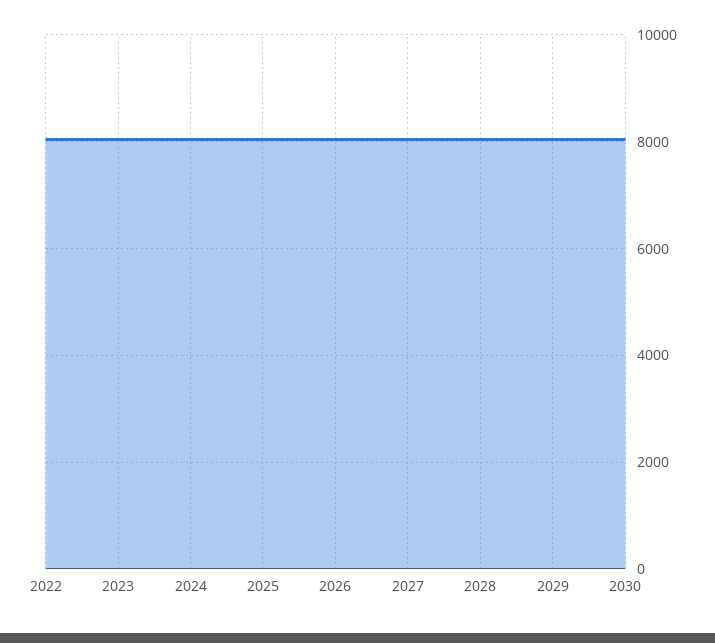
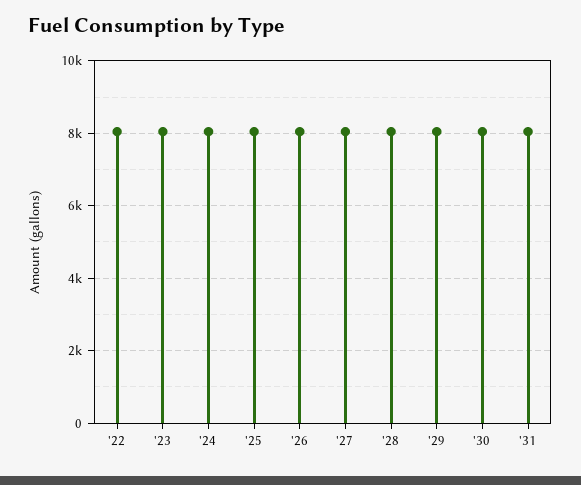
'31: none -> 8000

